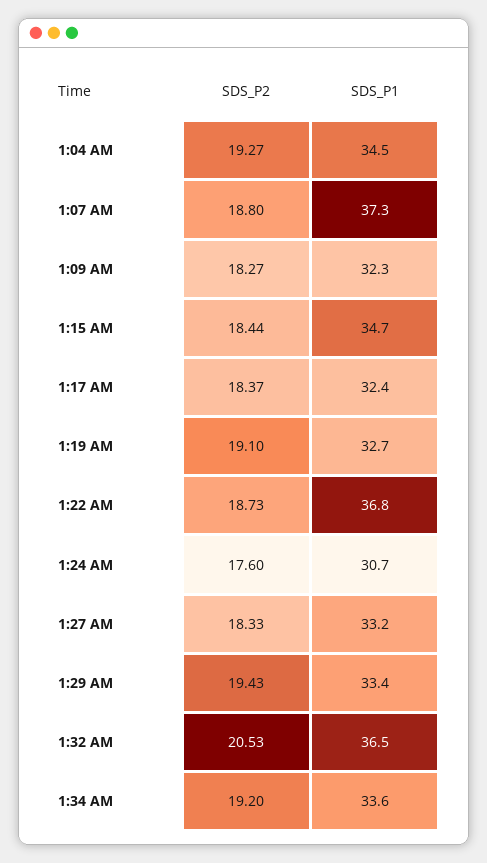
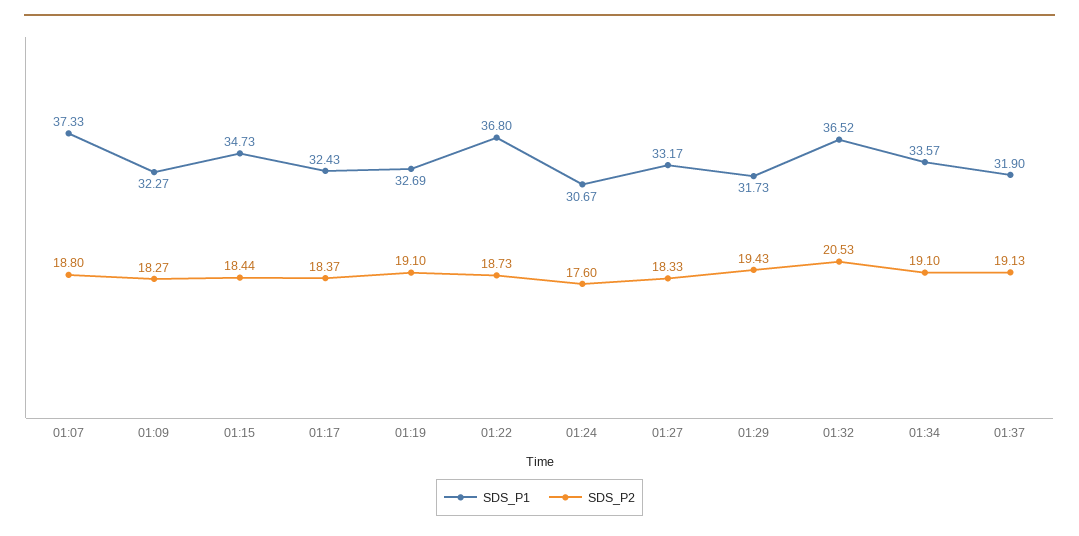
SDS_P2, 1:04 AM: 19.27 -> none
SDS_P1, 1:04 AM: 34.5 -> none
SDS_P1, 1:29 AM: 33.4 -> 31.73
SDS_P2, 1:34 AM: 19.2 -> 19.1
SDS_P1, 01:37: none -> 31.9
SDS_P2, 01:37: none -> 19.13

